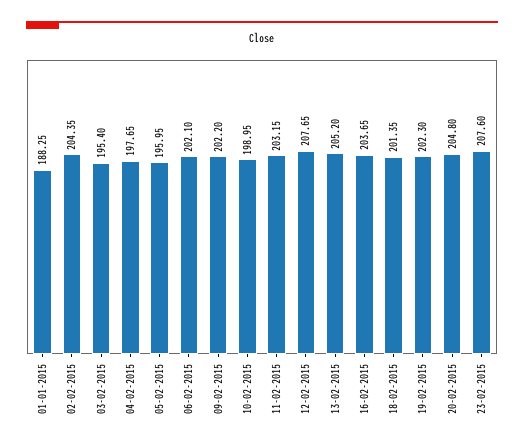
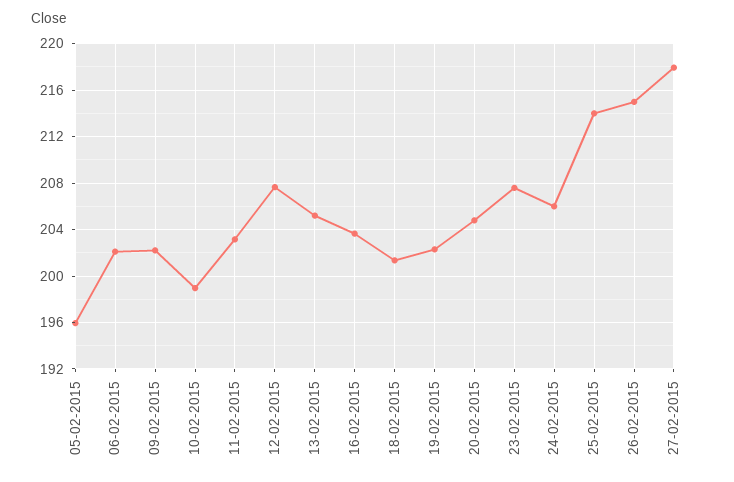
01-01-2015: 188.25 -> none
02-02-2015: 204.35 -> none
03-02-2015: 195.4 -> none
04-02-2015: 197.65 -> none
24-02-2015: none -> 206
25-02-2015: none -> 214
26-02-2015: none -> 215
27-02-2015: none -> 218

